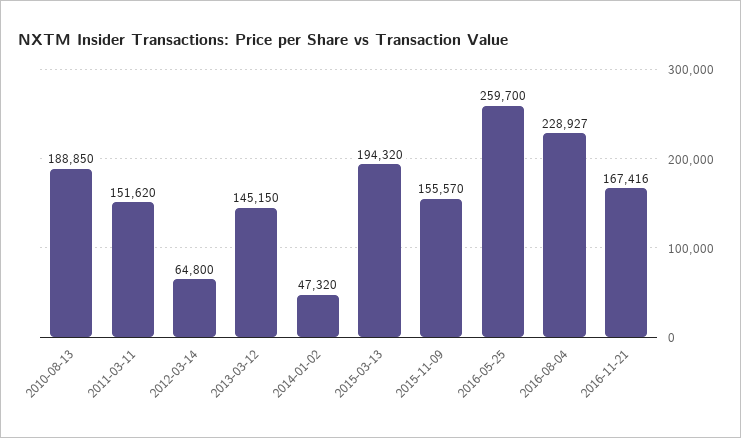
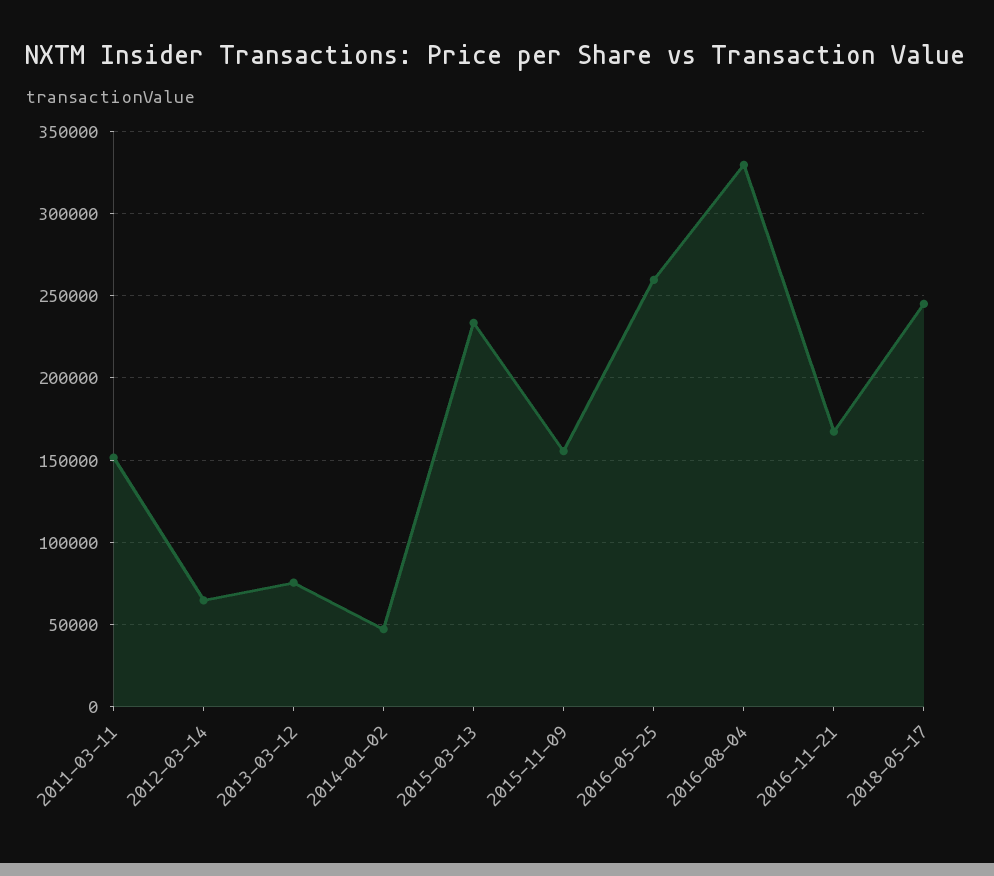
2010-08-13: 188850 -> none
2013-03-12: 145150 -> 75000
2015-03-13: 194320 -> 235000
2016-08-04: 228927 -> 330000
2018-05-17: none -> 245000

